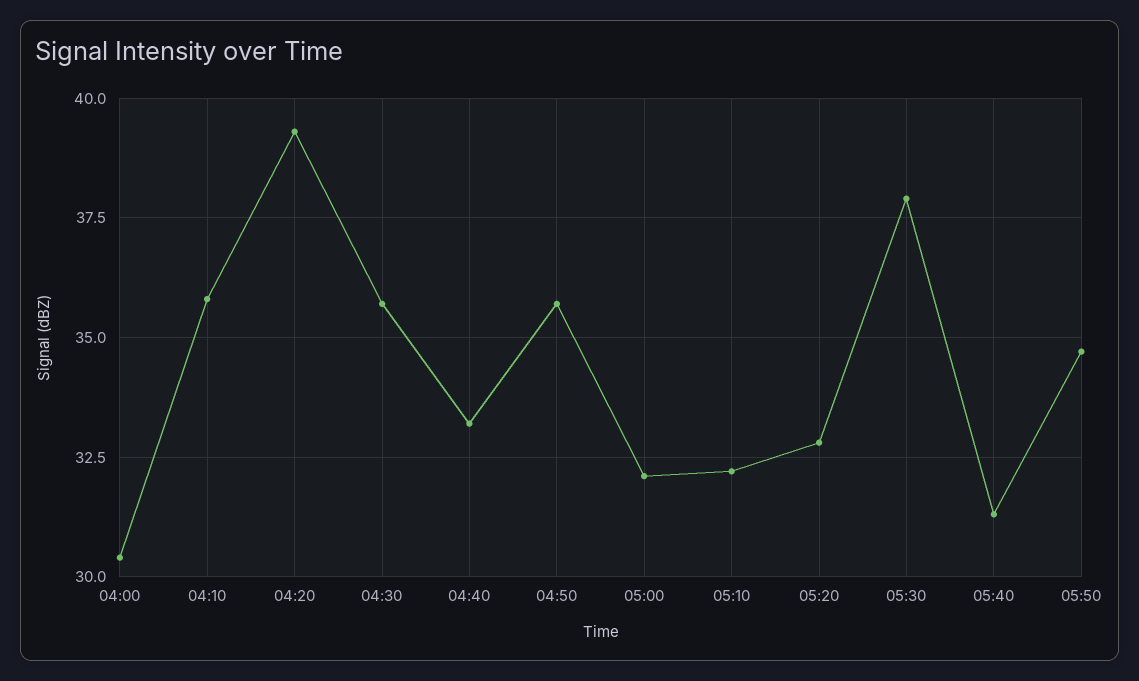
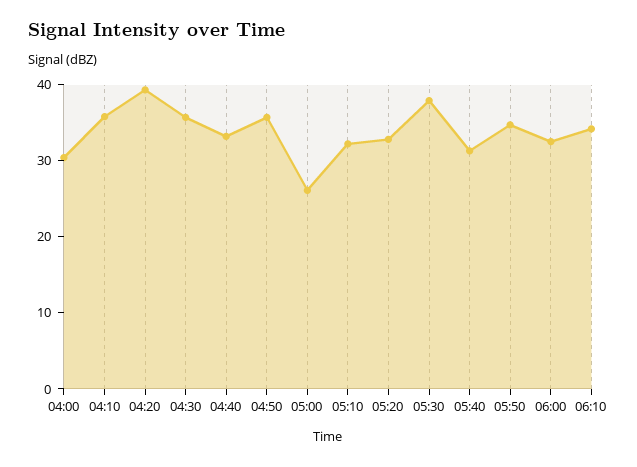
05:00: 32 -> 26
06:00: none -> 32
06:10: none -> 34

